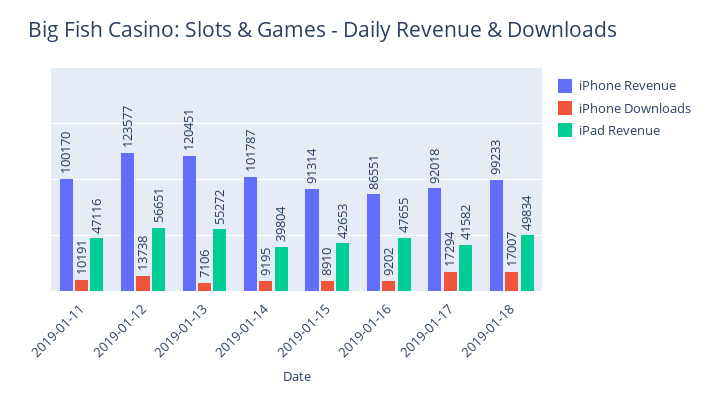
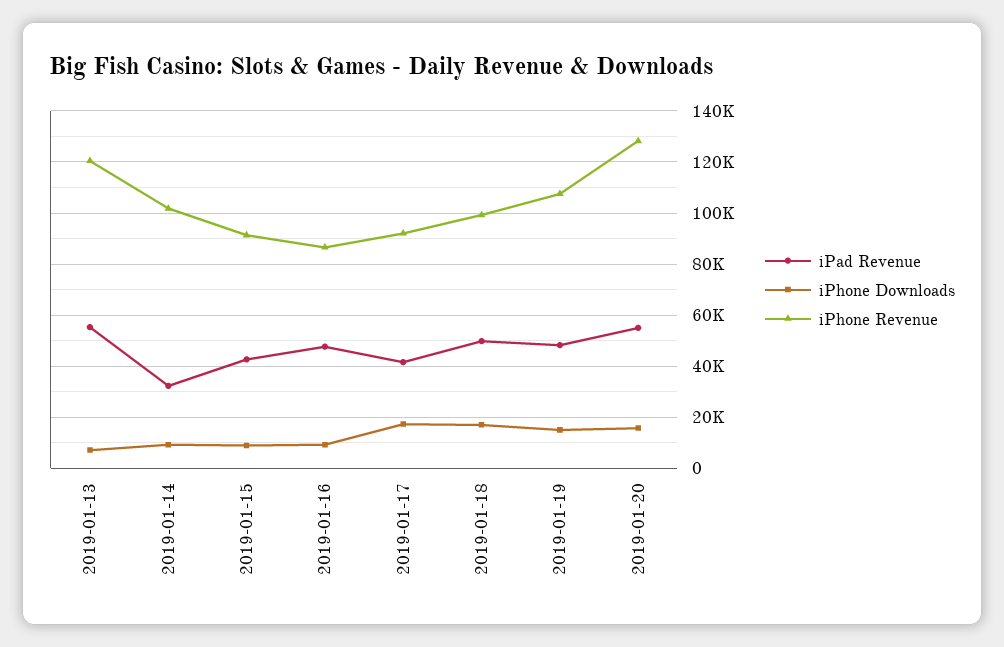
iPhone Revenue, 2019-01-11: 100170 -> none
iPhone Downloads, 2019-01-11: 10191 -> none
iPad Revenue, 2019-01-11: 47116 -> none
iPhone Revenue, 2019-01-12: 123577 -> none
iPhone Downloads, 2019-01-12: 13738 -> none
iPad Revenue, 2019-01-12: 56651 -> none
iPad Revenue, 2019-01-14: 39804 -> 32500
iPad Revenue, 2019-01-19: none -> 47500
iPhone Downloads, 2019-01-19: none -> 15000
iPhone Revenue, 2019-01-19: none -> 107500
iPad Revenue, 2019-01-20: none -> 55000
iPhone Downloads, 2019-01-20: none -> 15000
iPhone Revenue, 2019-01-20: none -> 127500

